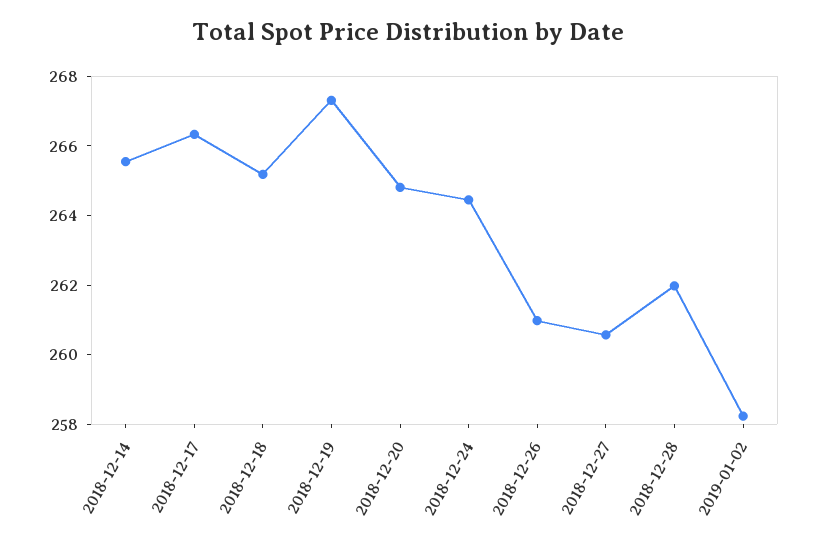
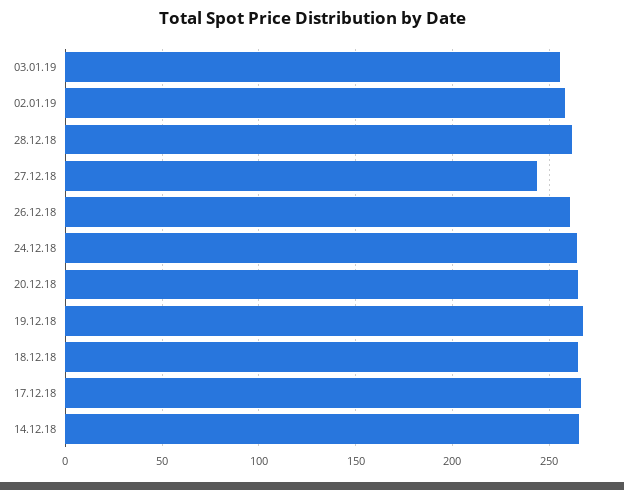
2018-12-27: 260.5 -> 245
03.01.19: none -> 255

